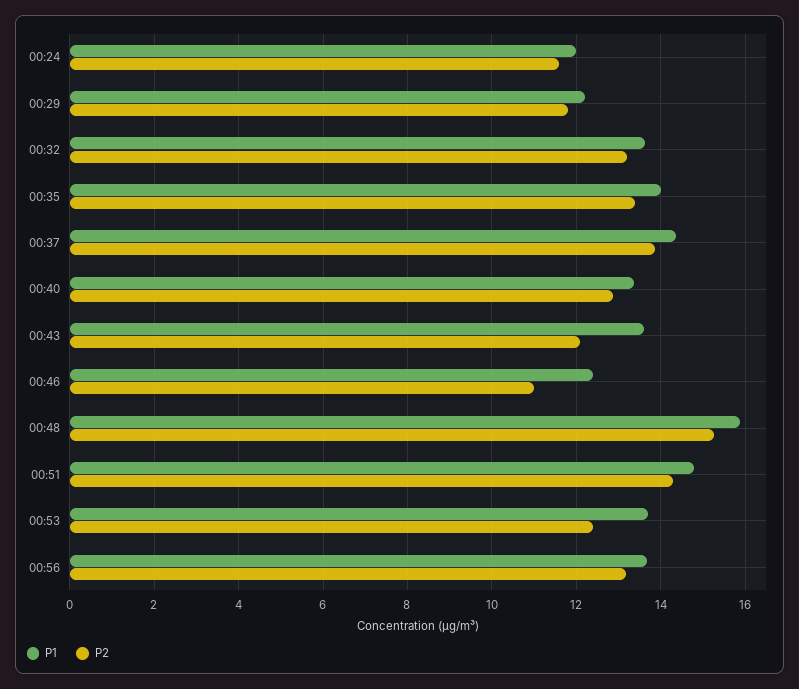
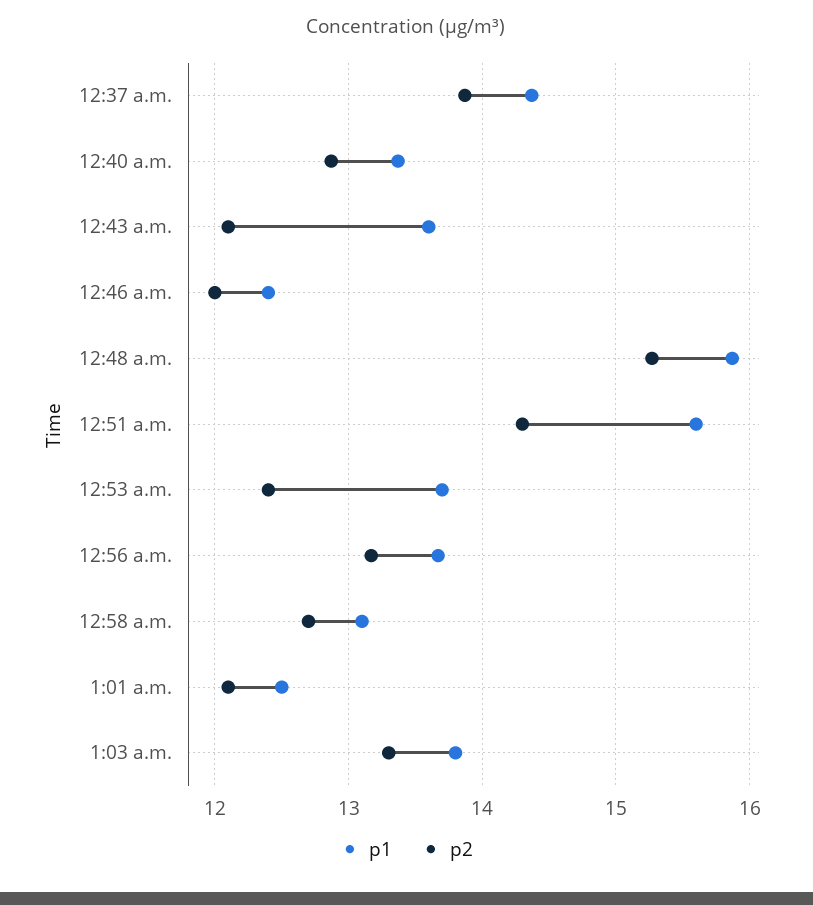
P1, 00:24: 12 -> none
P2, 00:24: 11.6 -> none
P1, 00:29: 12.2 -> none
P2, 00:29: 11.8 -> none
P1, 00:32: 13.6 -> none
P2, 00:32: 13.2 -> none
P1, 00:35: 14 -> none
P2, 00:35: 13.4 -> none
P2, 00:46: 11 -> 12
P1, 00:51: 14.8 -> 15.6
P1, 12:58 a.m.: none -> 13.1
P2, 12:58 a.m.: none -> 12.7
P1, 1:01 a.m.: none -> 12.5
P2, 1:01 a.m.: none -> 12.1
P1, 1:03 a.m.: none -> 13.8
P2, 1:03 a.m.: none -> 13.3

